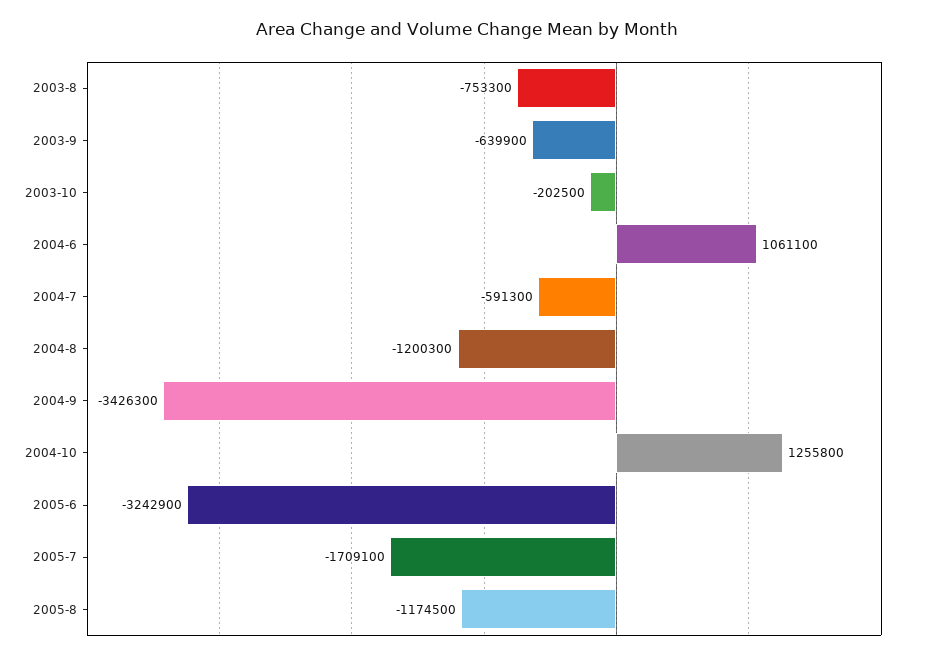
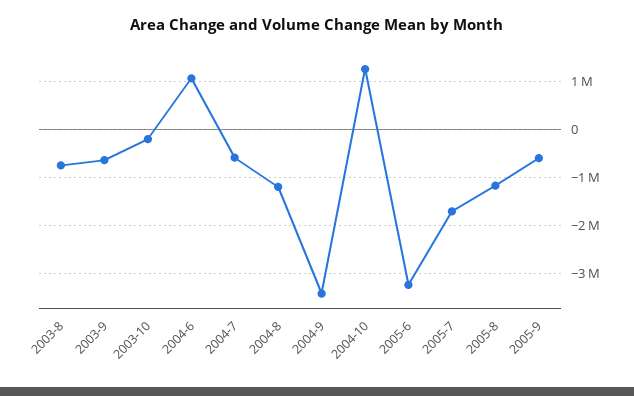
2005-9: none -> -600000

